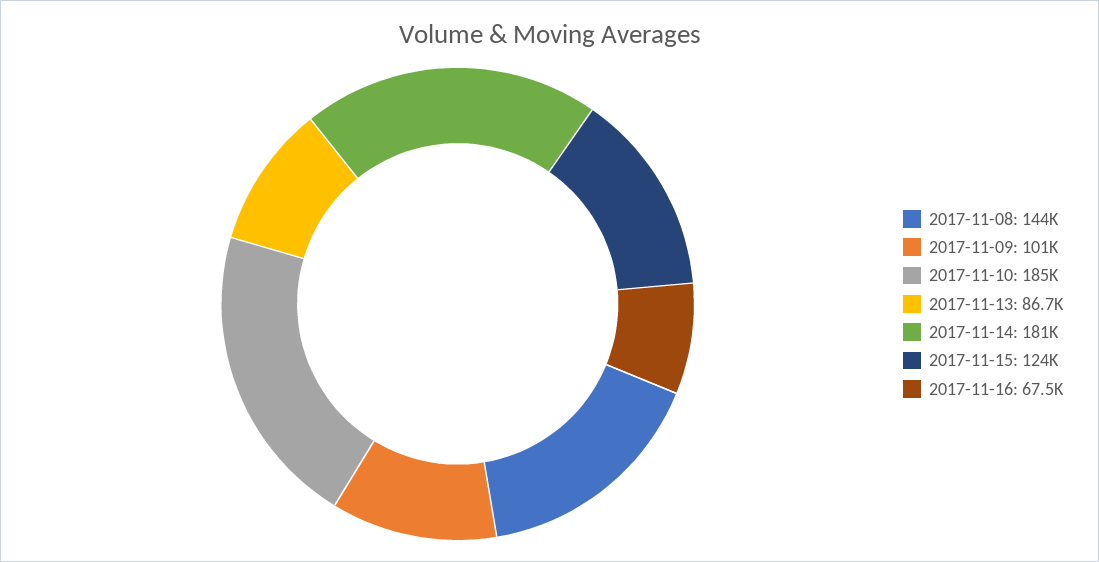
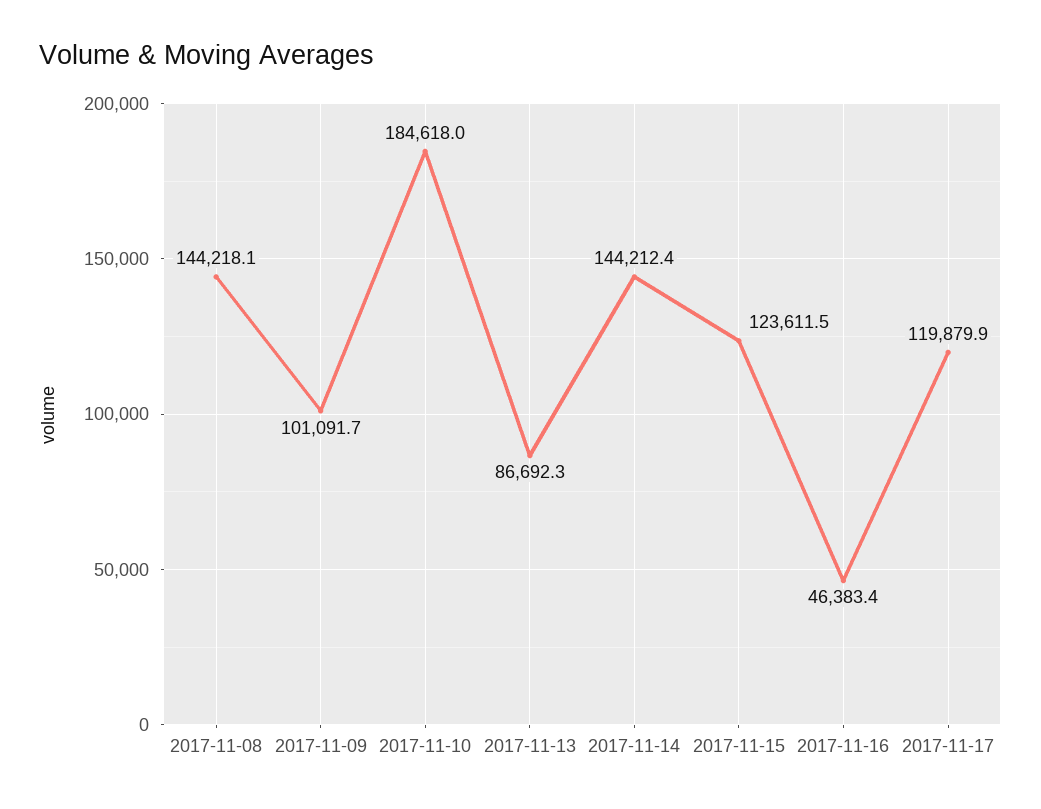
2017-11-14: 181000 -> 144212.4
2017-11-16: 67500 -> 46383.4
2017-11-17: none -> 119879.9

